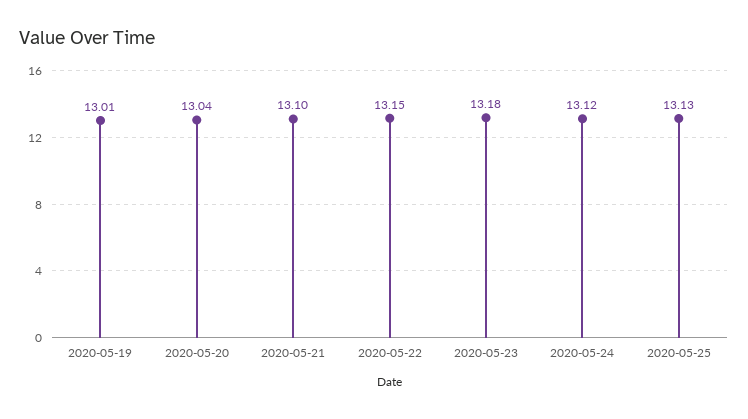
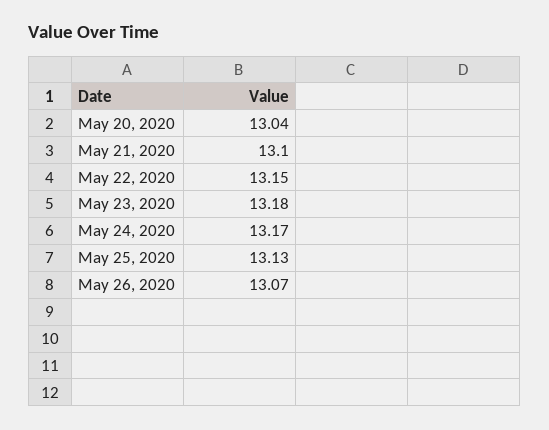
2020-05-19: 13.01 -> none
2020-05-24: 13.12 -> 13.17
May 26, 2020: none -> 13.07

